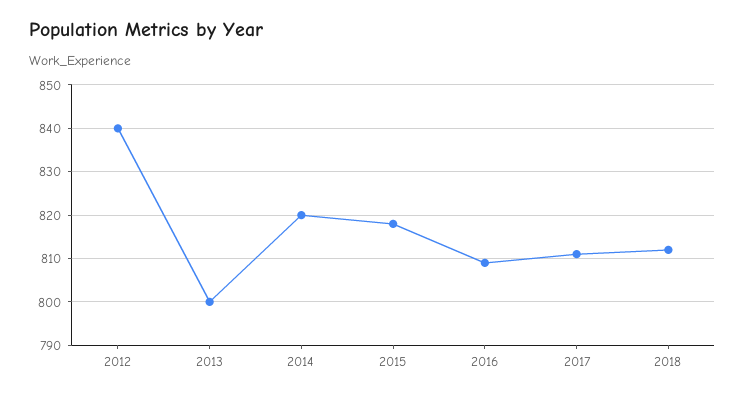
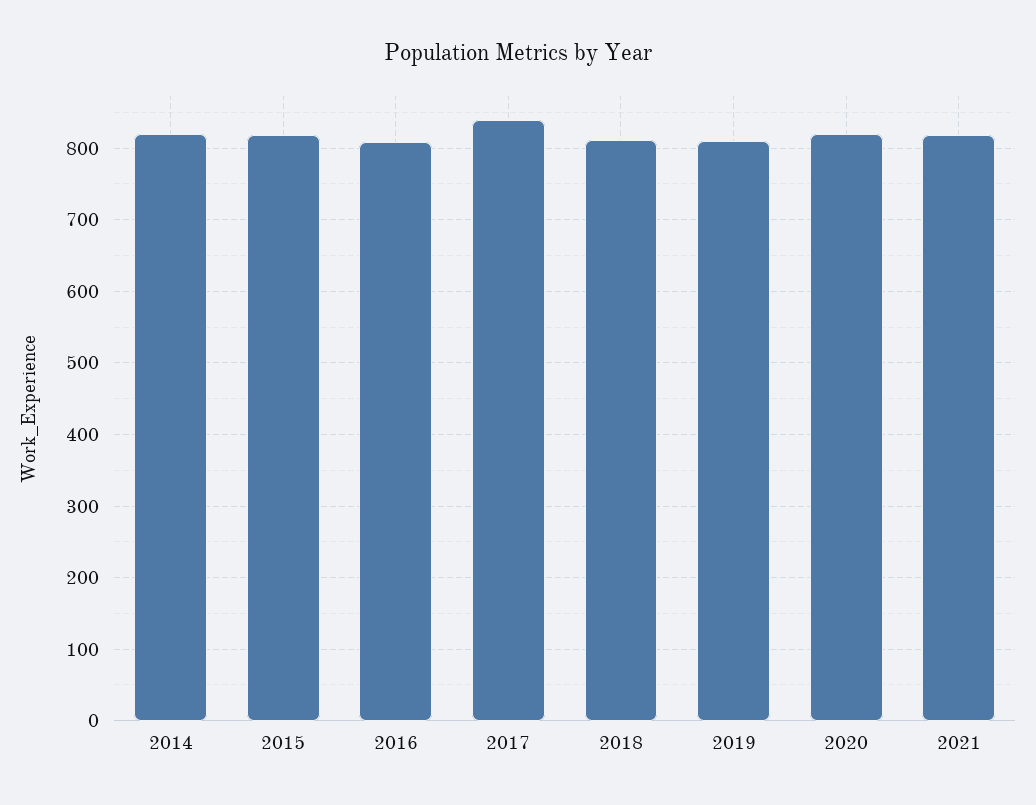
2012: 840 -> none
2013: 800 -> none
2017: 810 -> 840
2019: none -> 810
2020: none -> 820
2021: none -> 820

